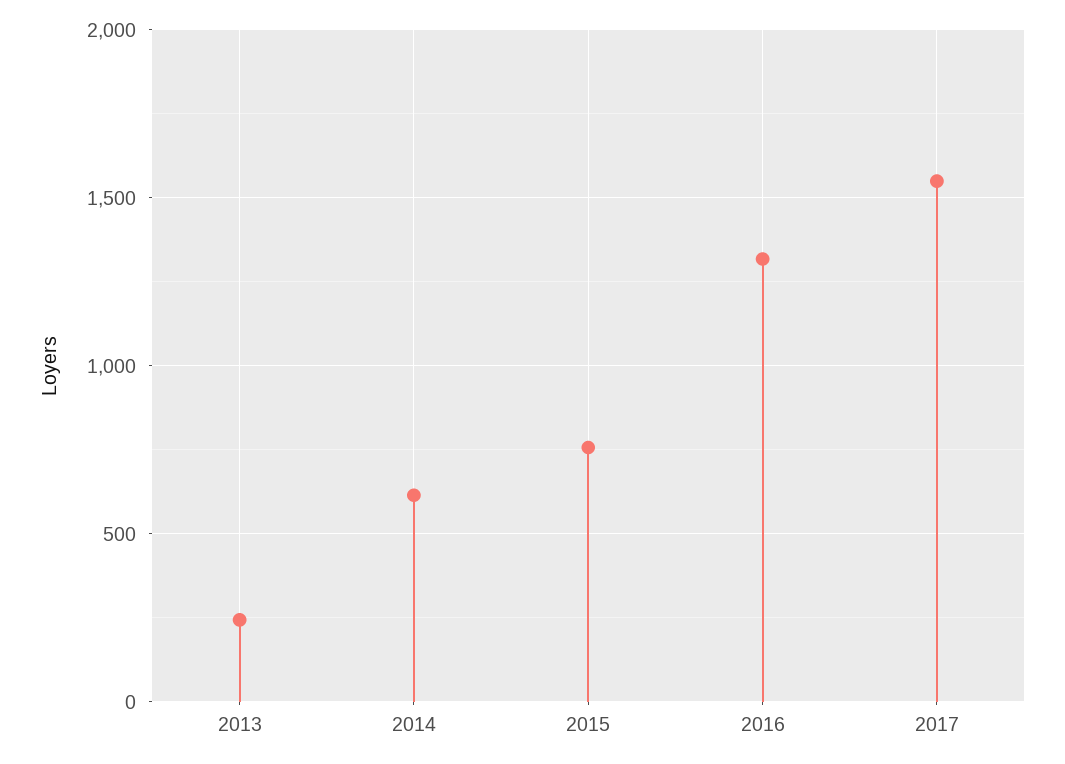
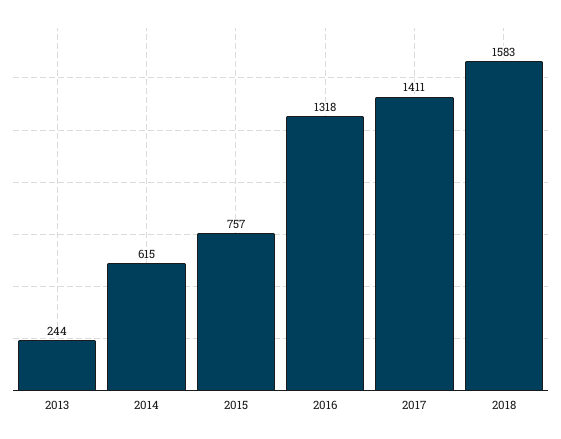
2017: 1550 -> 1411
2018: none -> 1583

